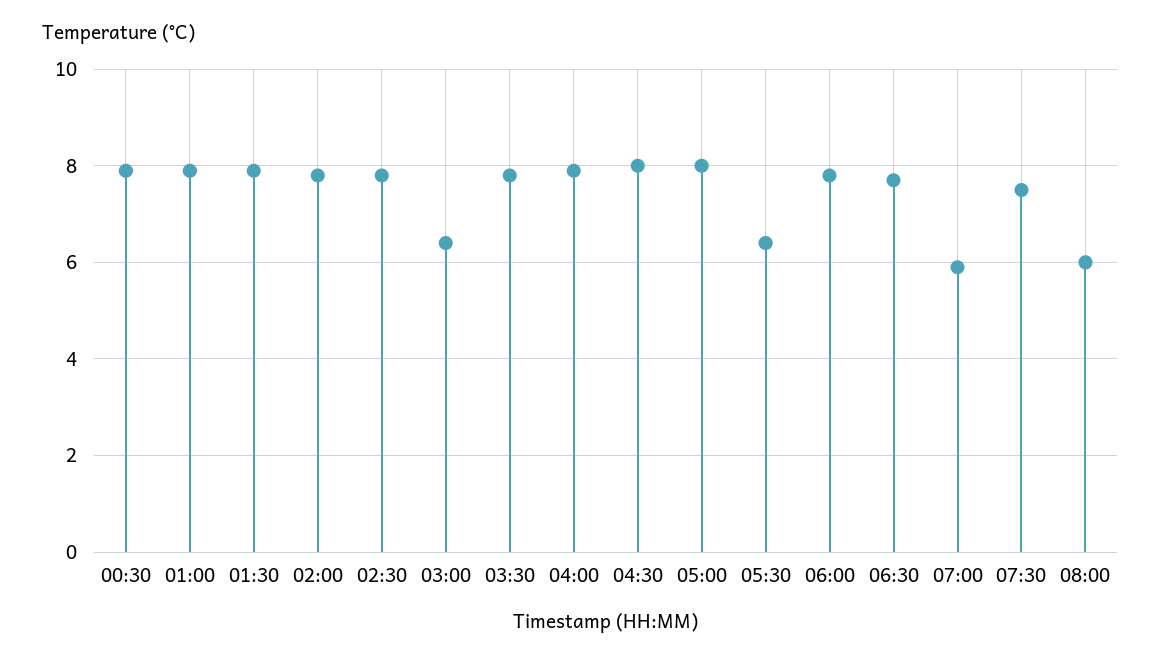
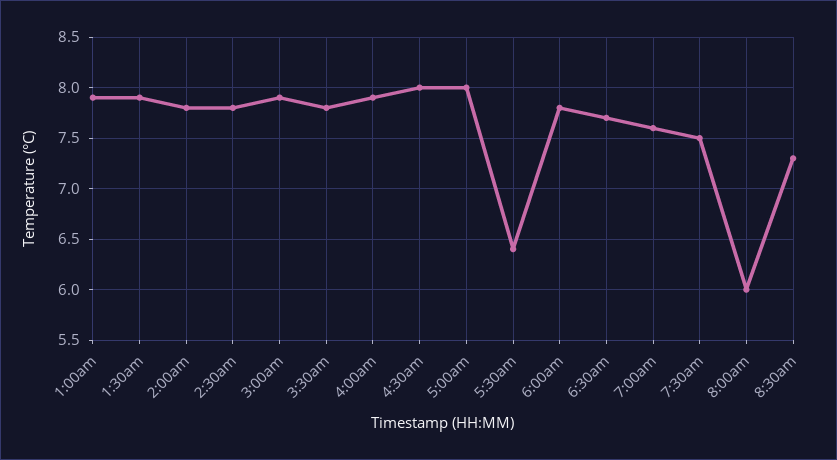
00:30: 8 -> none
03:00: 6.5 -> 7.9
07:00: 6 -> 7.6
8:30am: none -> 7.3

